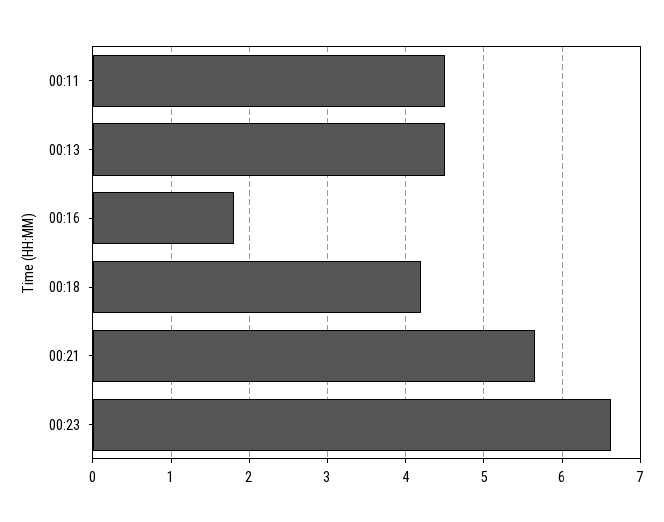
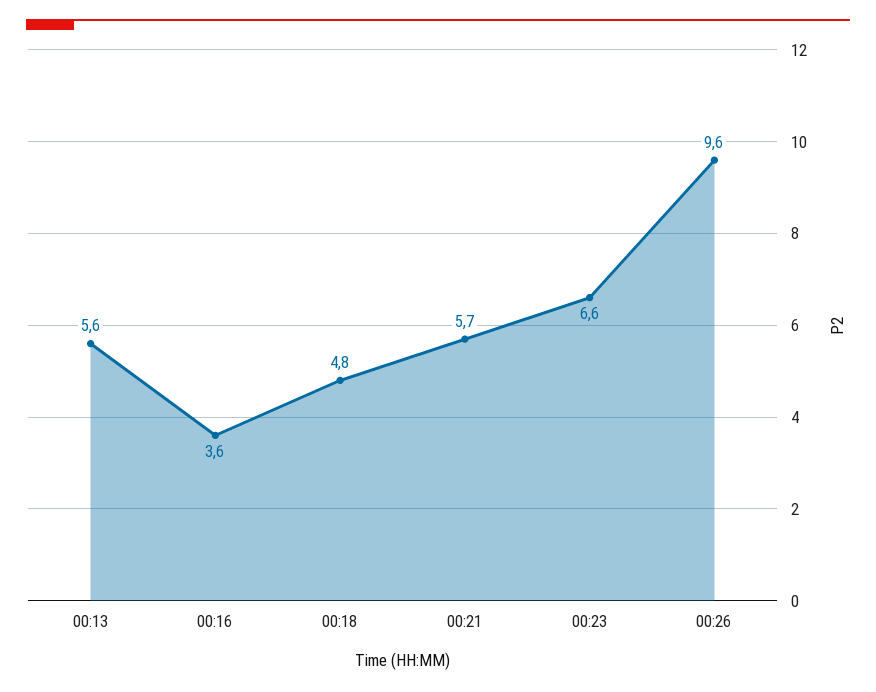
00:11: 4.5 -> none
00:13: 4.5 -> 5.6
00:16: 1.8 -> 3.6
00:18: 4.2 -> 4.8
00:26: none -> 9.6

